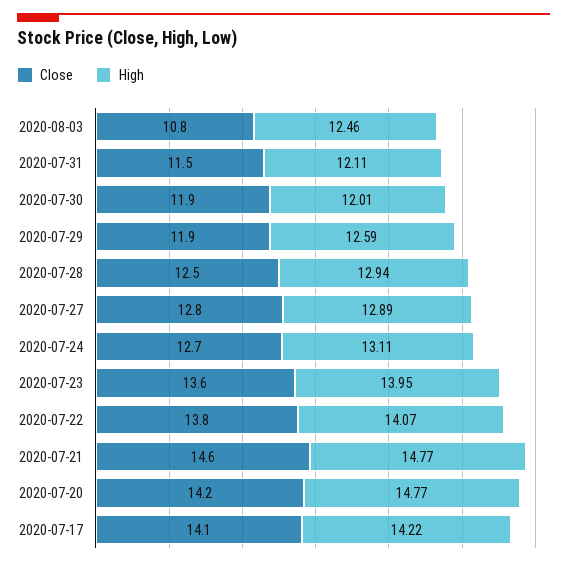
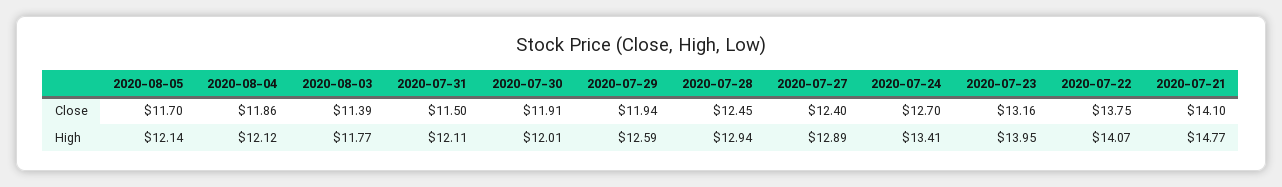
Close, 2020-08-03: 10.8 -> 11.39
High, 2020-08-03: 12.46 -> 11.77
Close, 2020-07-27: 12.8 -> 12.4
High, 2020-07-24: 13.11 -> 13.41
Close, 2020-07-23: 13.6 -> 13.16
Close, 2020-07-21: 14.6 -> 14.1
Close, 2020-07-20: 14.2 -> none
High, 2020-07-20: 14.77 -> none
Close, 2020-07-17: 14.1 -> none
High, 2020-07-17: 14.22 -> none
Close, 2020-08-05: none -> 11.7
Close, 2020-08-04: none -> 11.86
High, 2020-08-05: none -> 12.14
High, 2020-08-04: none -> 12.12

